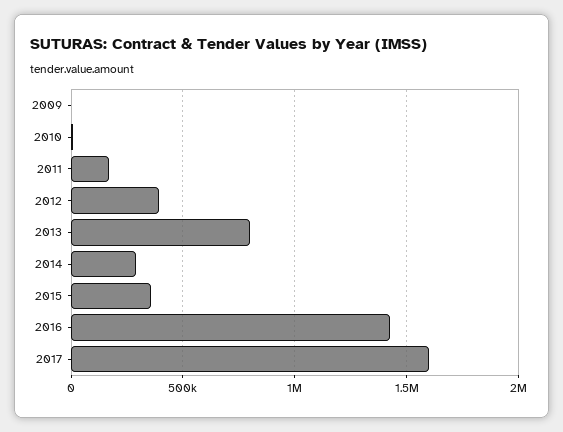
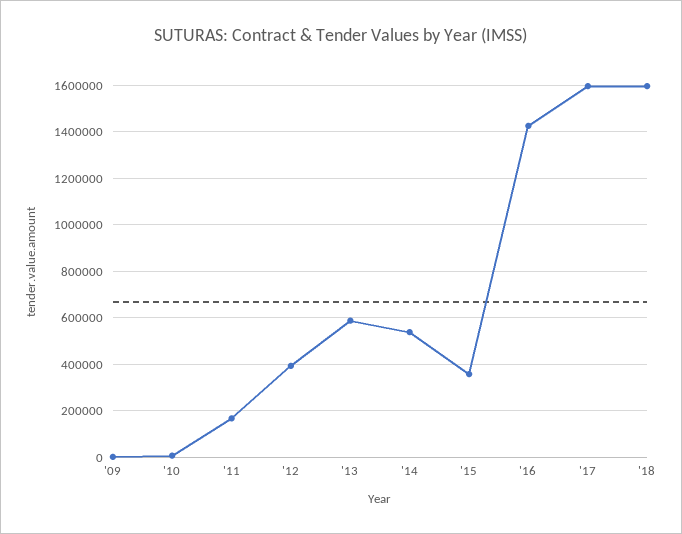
2013: 800000 -> 600000
2014: 300000 -> 550000
'18: none -> 1600000

